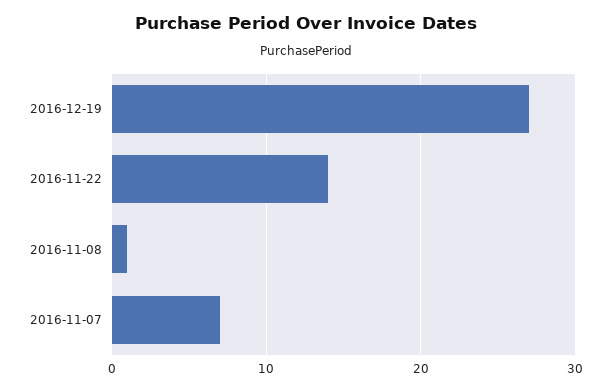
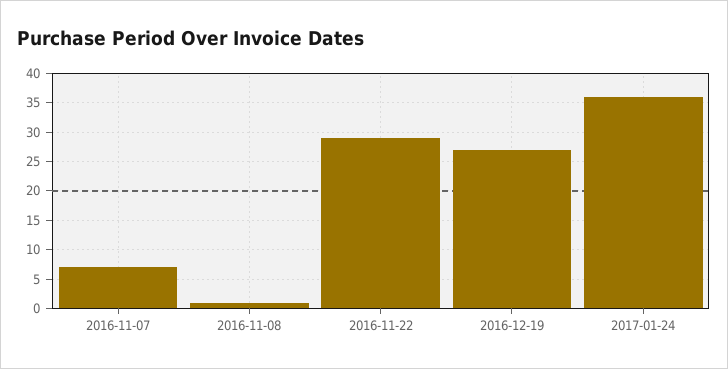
2016-11-22: 14 -> 30
2017-01-24: none -> 35

